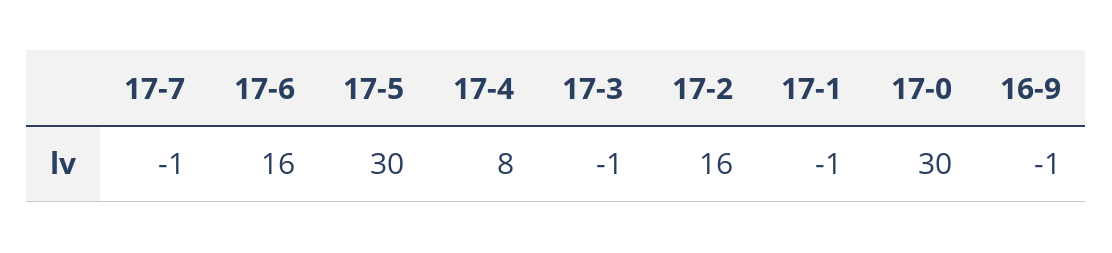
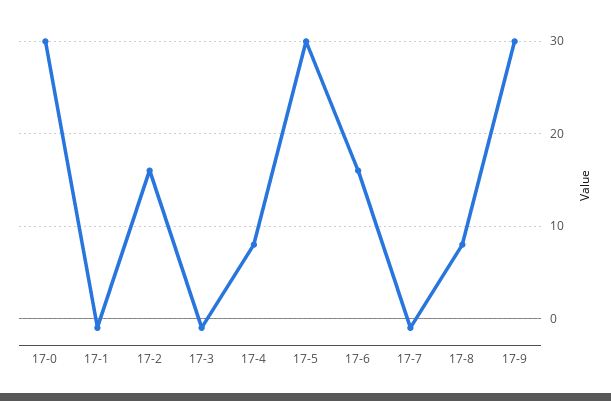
16-9: -1 -> none
17-8: none -> 8
17-9: none -> 30

